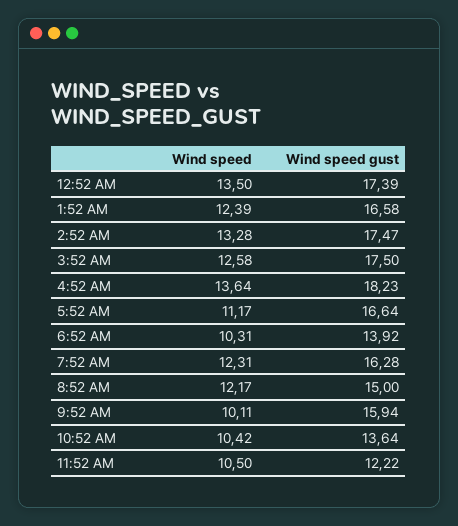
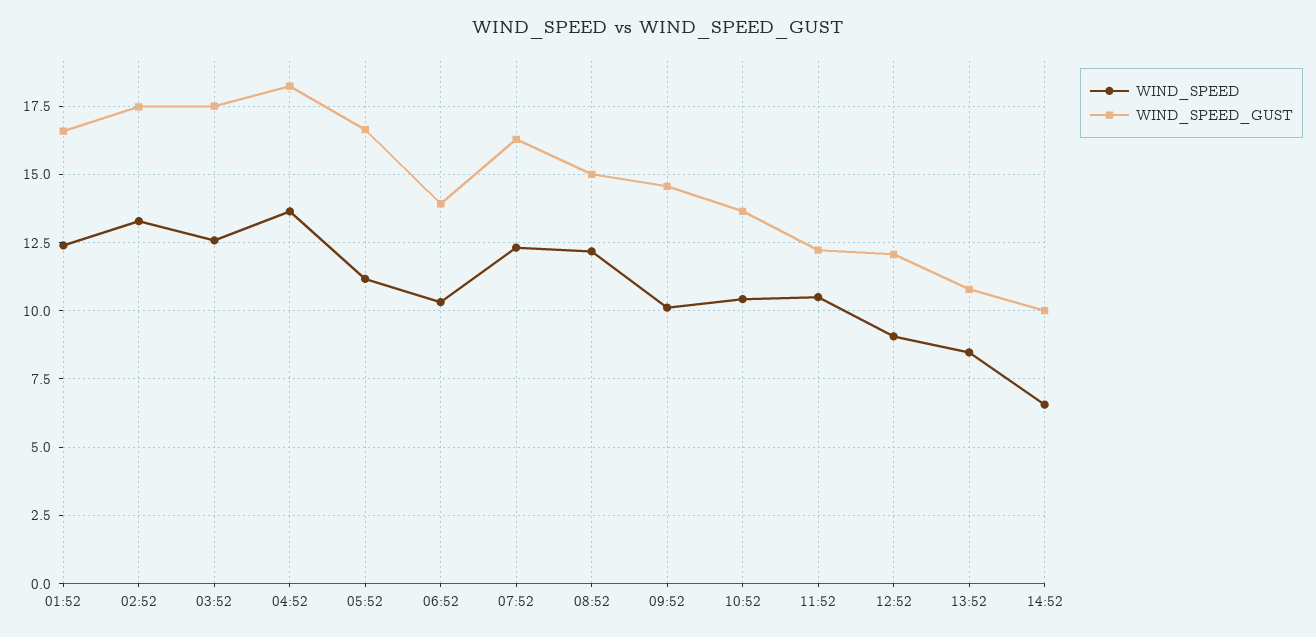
Wind speed, 12:52 AM: 13.5 -> none
Wind speed gust, 12:52 AM: 17.39 -> none
Wind speed gust, 9:52 AM: 15.94 -> 14.5
Wind speed, 12:52: none -> 9
Wind speed gust, 12:52: none -> 12
Wind speed, 13:52: none -> 8.5
Wind speed gust, 13:52: none -> 10.75
Wind speed, 14:52: none -> 6.5
Wind speed gust, 14:52: none -> 10

